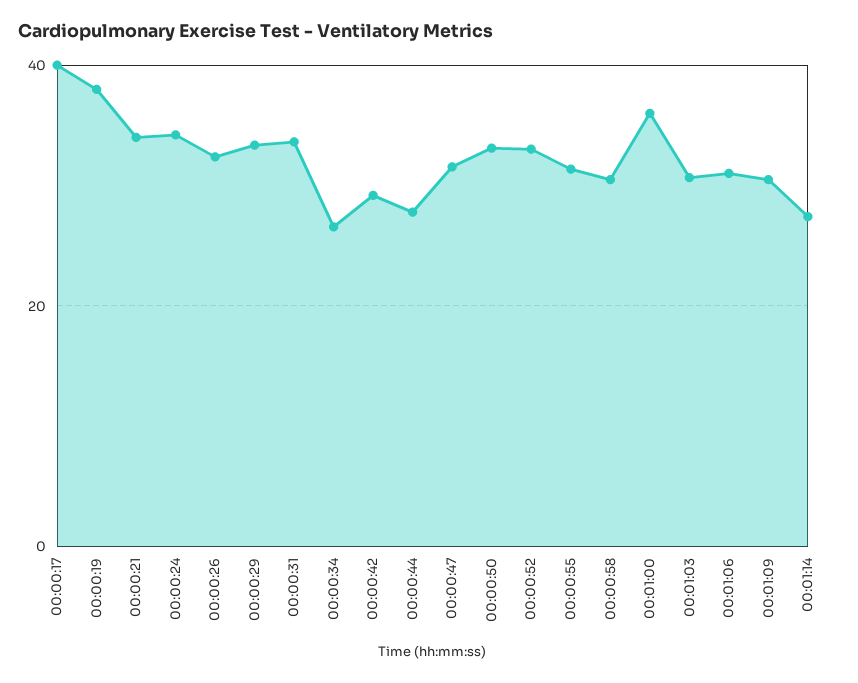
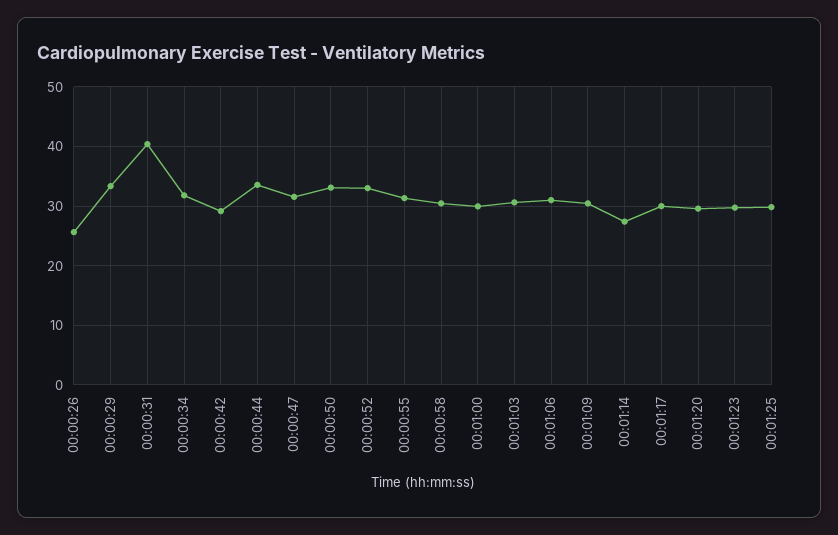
00:00:17: 40 -> none
00:00:19: 38 -> none
00:00:21: 34 -> none
00:00:24: 34 -> none
00:00:26: 32 -> 26
00:00:31: 34 -> 40
00:00:34: 26 -> 32
00:00:44: 28 -> 34
00:01:00: 36 -> 30
00:01:17: none -> 30
00:01:20: none -> 30
00:01:23: none -> 30
00:01:25: none -> 30

